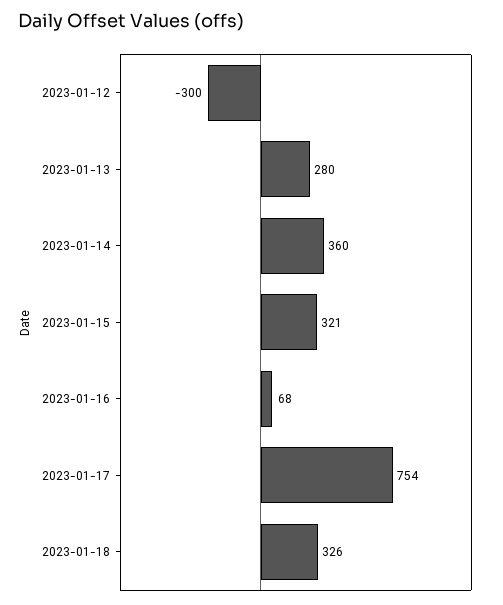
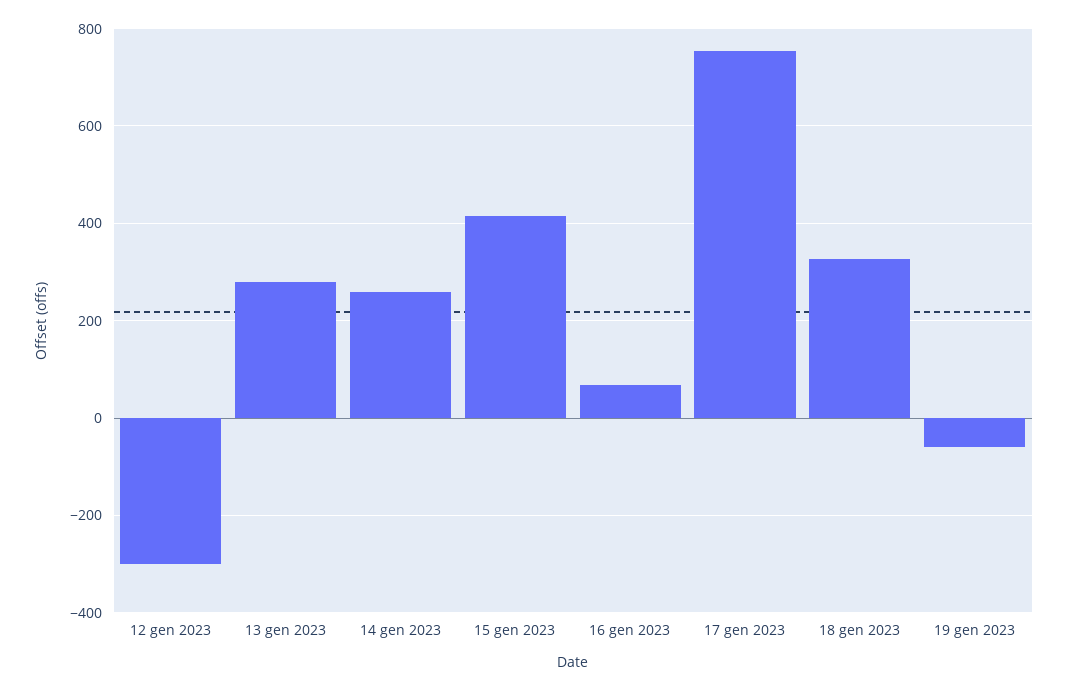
2023-01-14: 360 -> 260
2023-01-15: 321 -> 420
19 gen 2023: none -> -60

